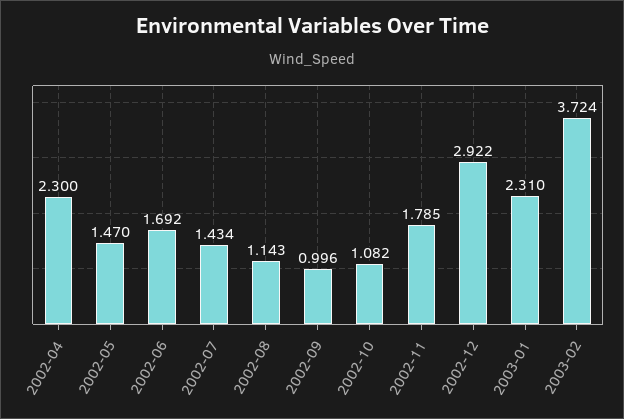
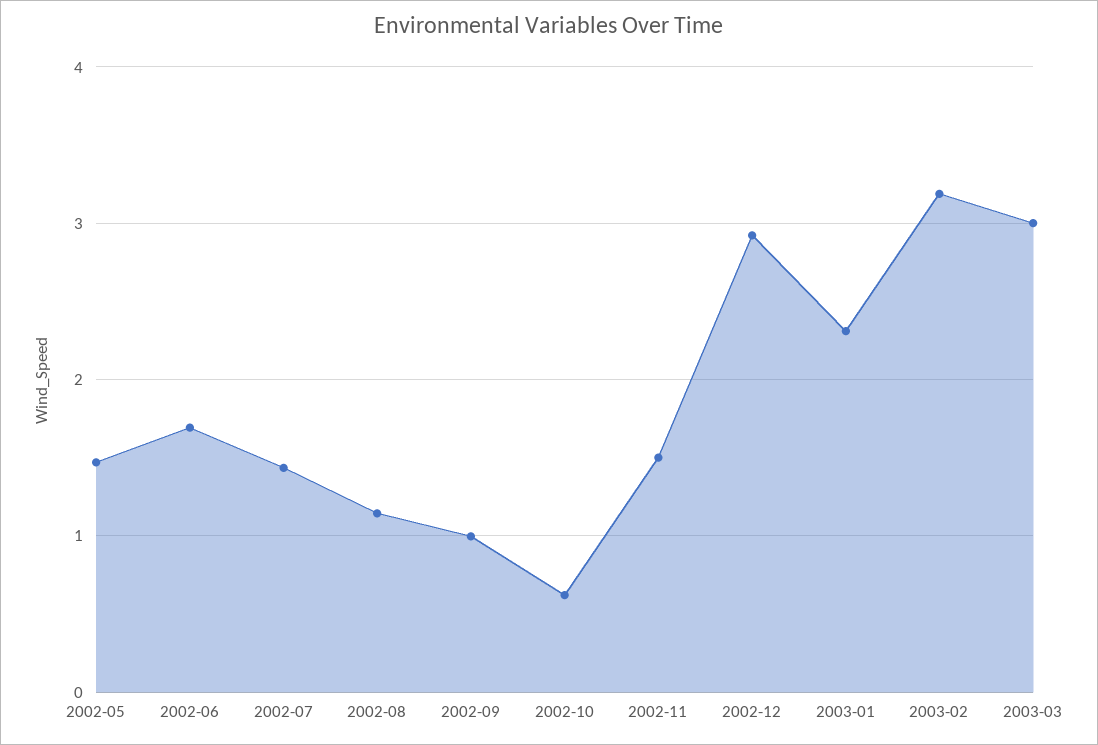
2002-04: 2.3 -> none
2002-10: 1.082 -> 0.6
2002-11: 1.785 -> 1.5
2003-02: 3.724 -> 3.2
2003-03: none -> 3

